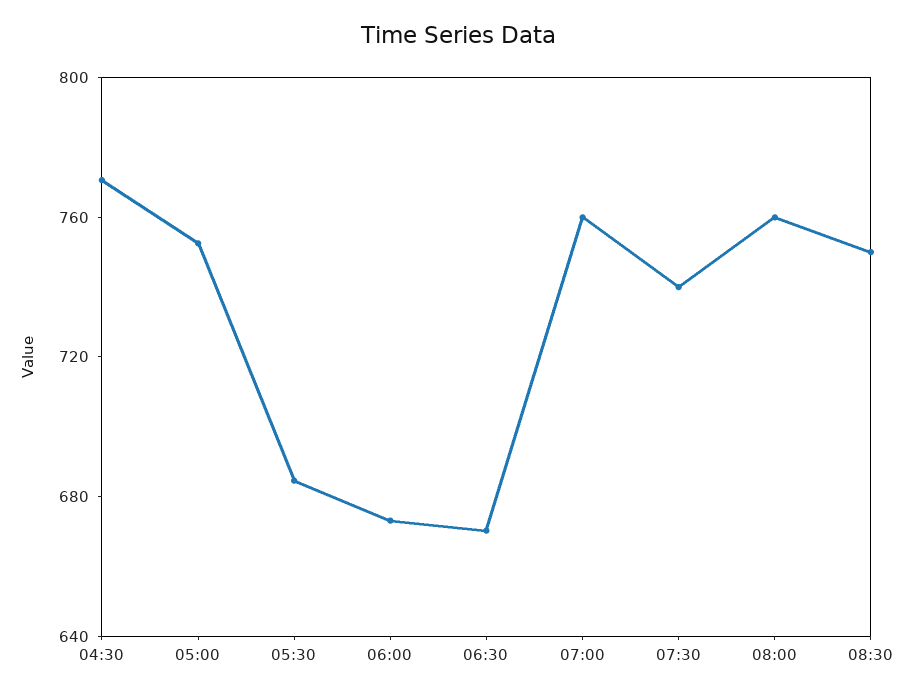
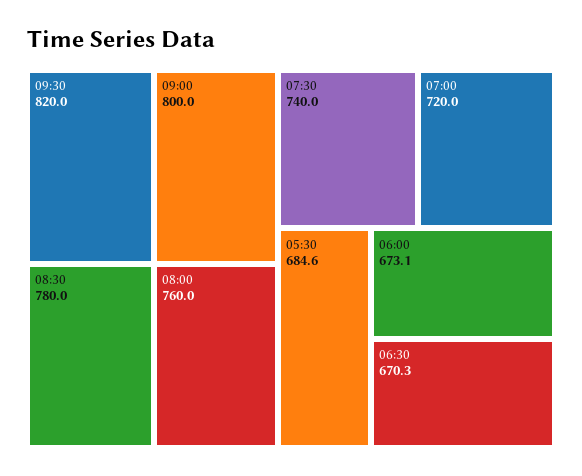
04:30: 770 -> none
05:00: 750 -> none
07:00: 760 -> 720
08:30: 750 -> 780
09:30: none -> 820
09:00: none -> 800

